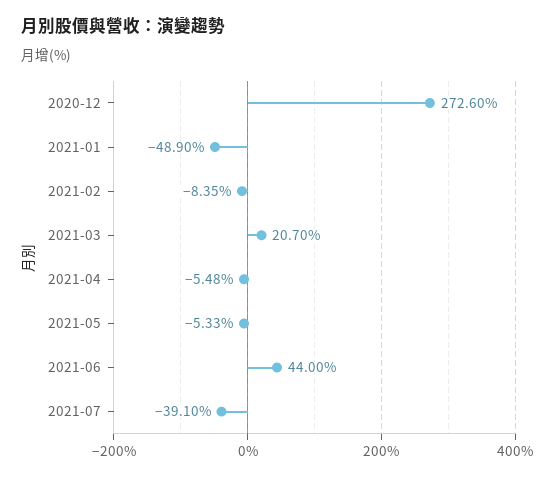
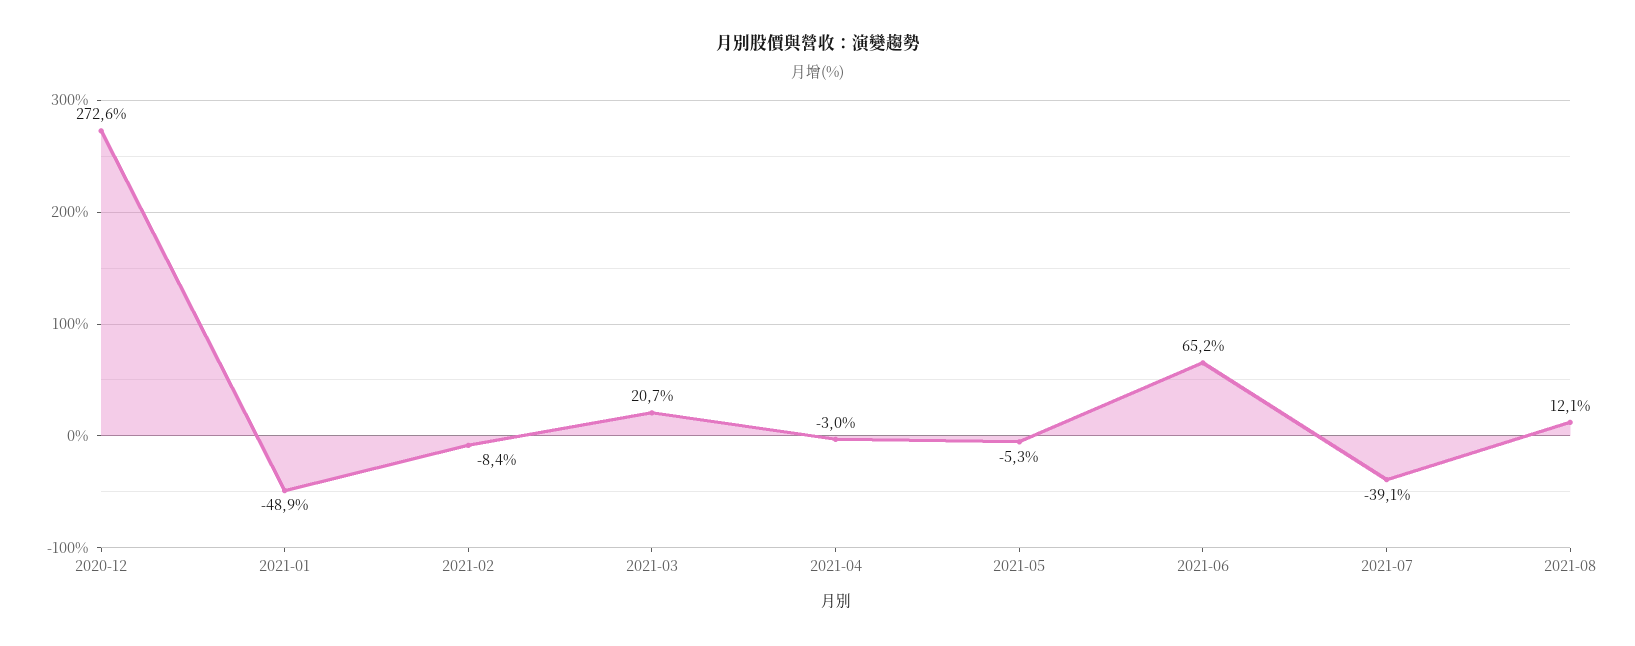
2021-04: -5.48 -> -3
2021-06: 44 -> 65.2
2021-08: none -> 12.1

